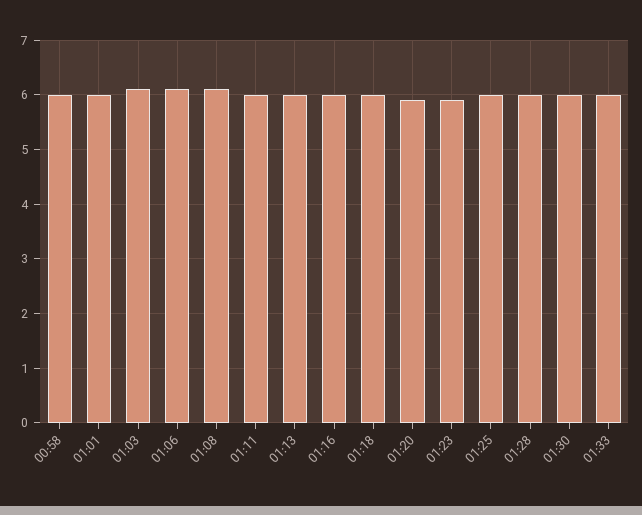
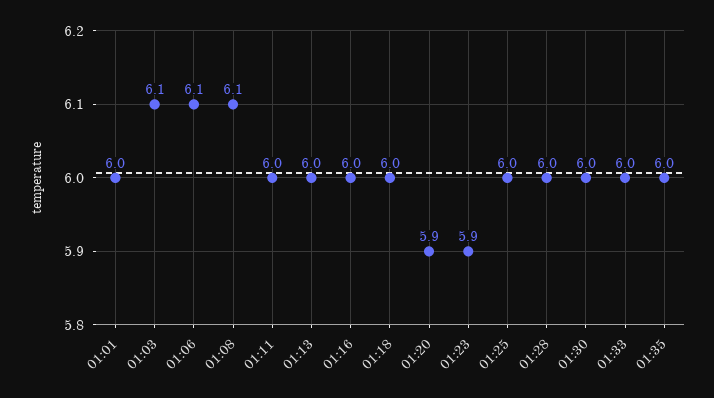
00:58: 6 -> none
01:35: none -> 6

